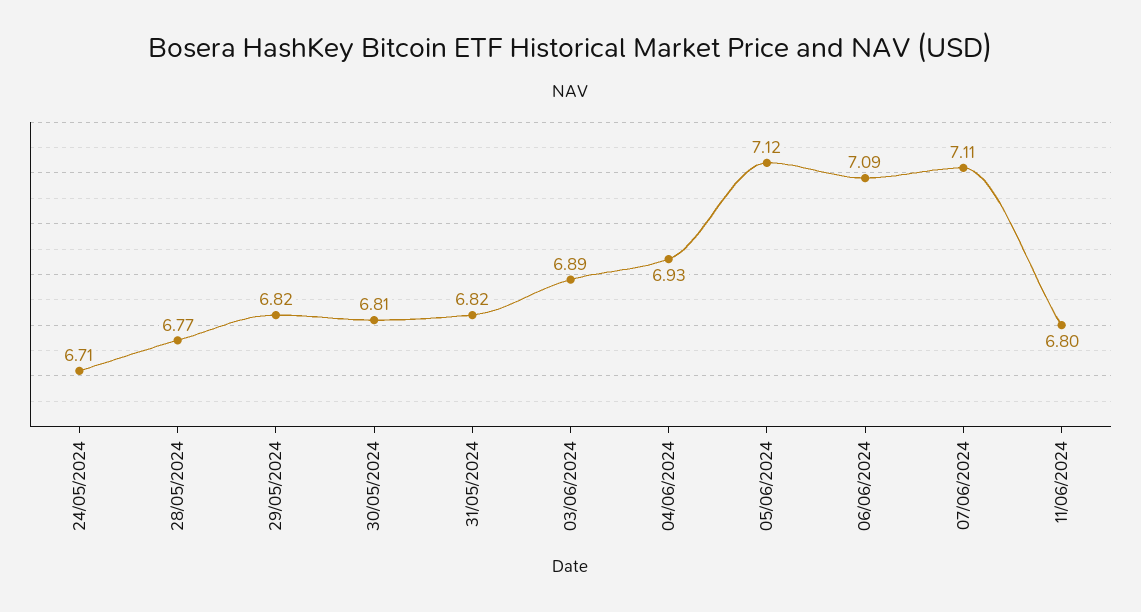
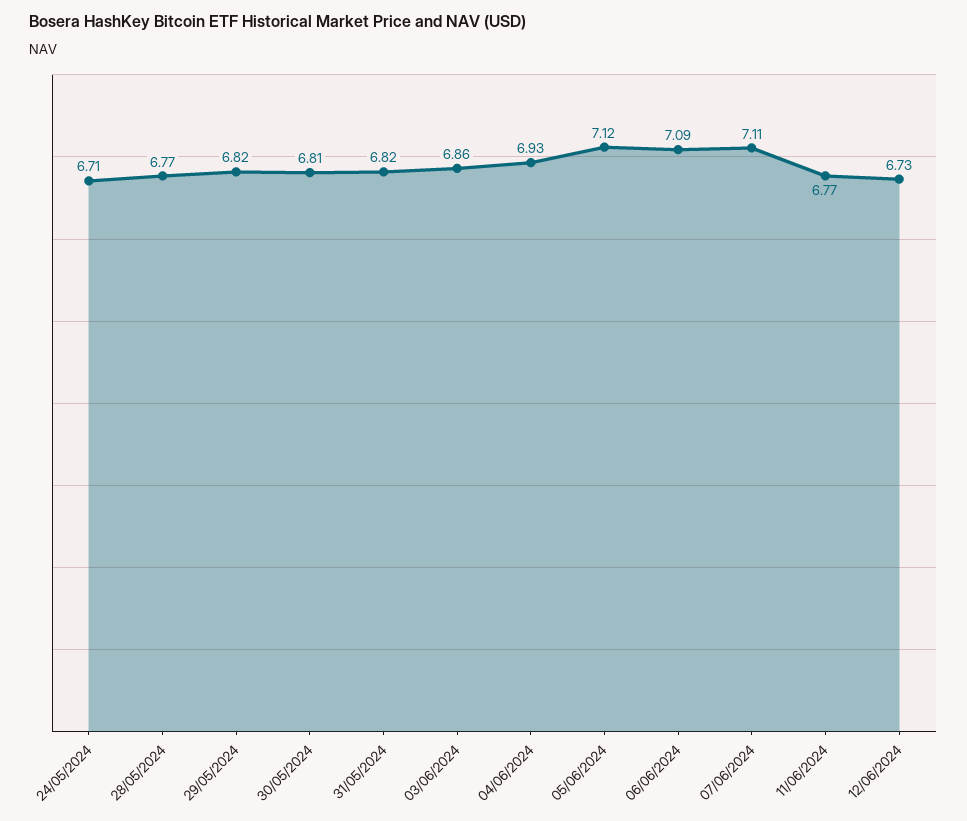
03/06/2024: 6.89 -> 6.86
11/06/2024: 6.8 -> 6.77
12/06/2024: none -> 6.73

